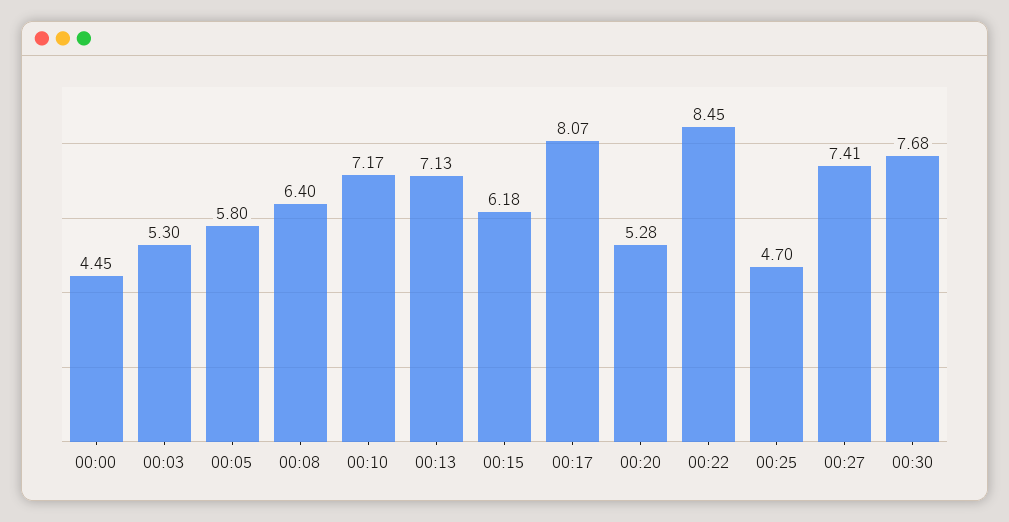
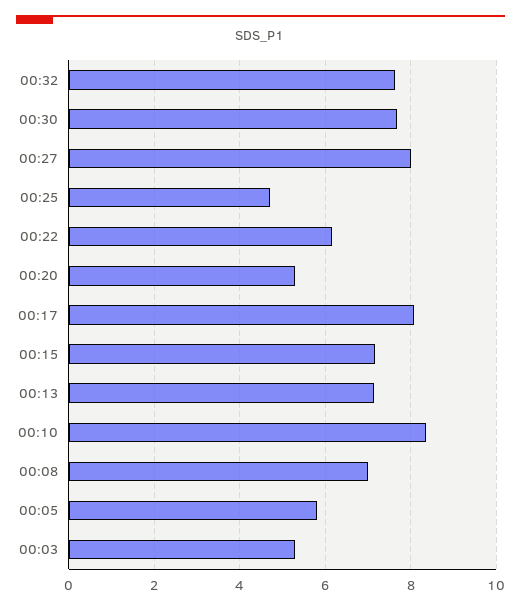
00:00: 4.45 -> none
00:08: 6.4 -> 7
00:10: 7.17 -> 8.4
00:15: 6.18 -> 7.2
00:22: 8.45 -> 6.2
00:27: 7.41 -> 8
00:32: none -> 7.6

